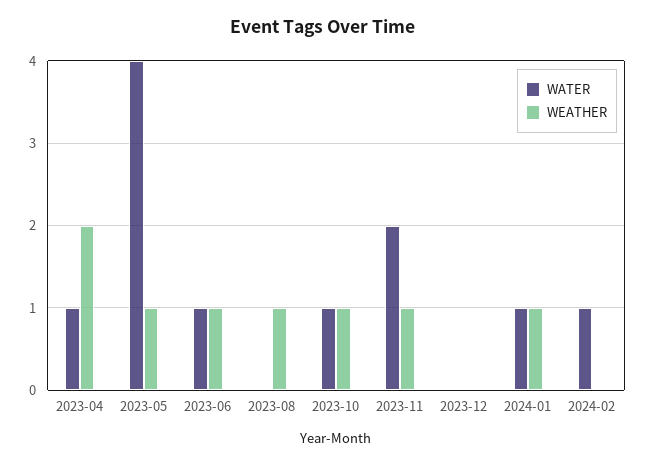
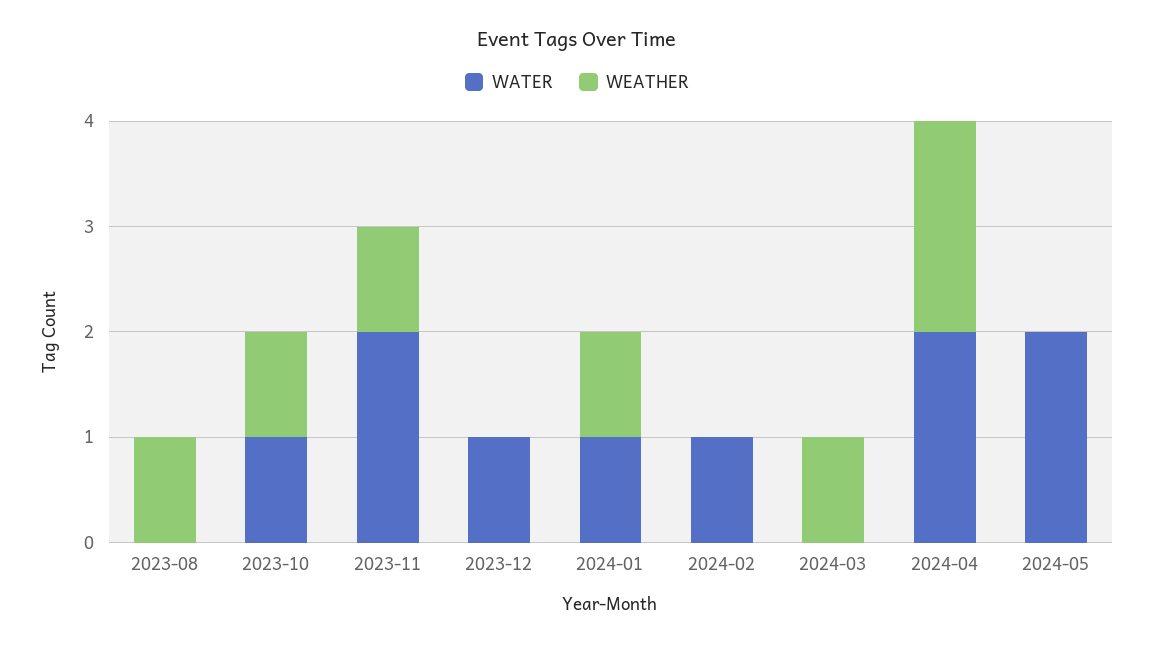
WATER, 2023-04: 1 -> none
WEATHER, 2023-04: 2 -> none
WATER, 2023-05: 4 -> none
WEATHER, 2023-05: 1 -> none
WATER, 2023-06: 1 -> none
WEATHER, 2023-06: 1 -> none
WATER, 2023-12: 0 -> 1
WATER, 2024-03: none -> 0
WEATHER, 2024-03: none -> 1
WATER, 2024-04: none -> 2
WEATHER, 2024-04: none -> 2
WATER, 2024-05: none -> 2
WEATHER, 2024-05: none -> 0

